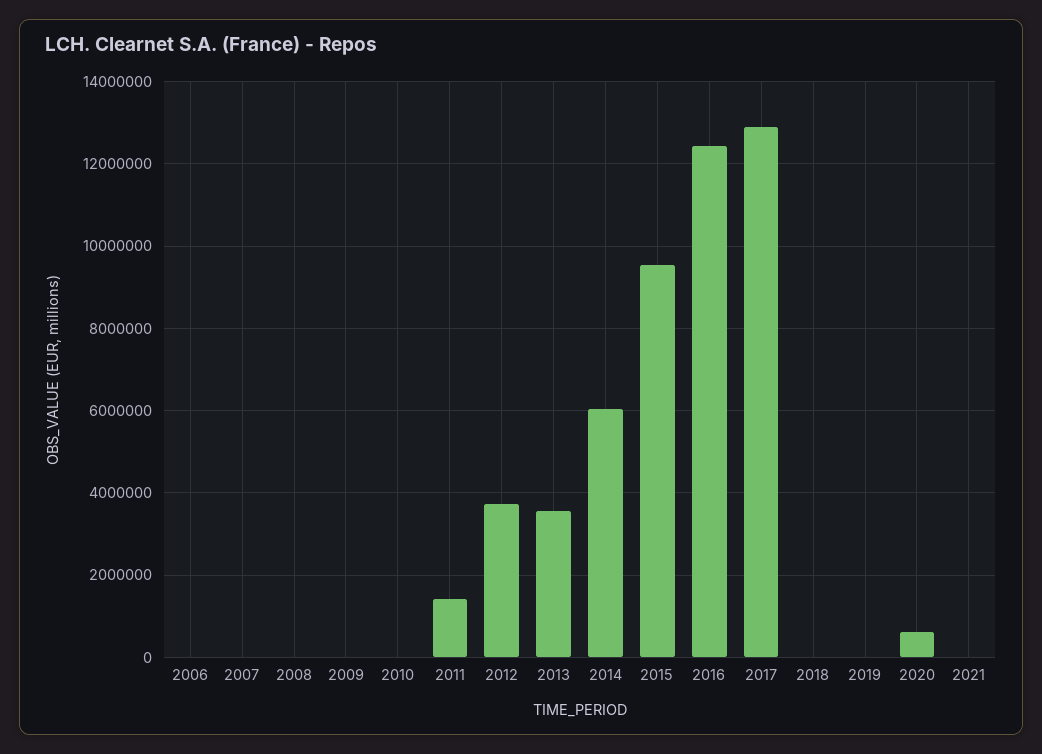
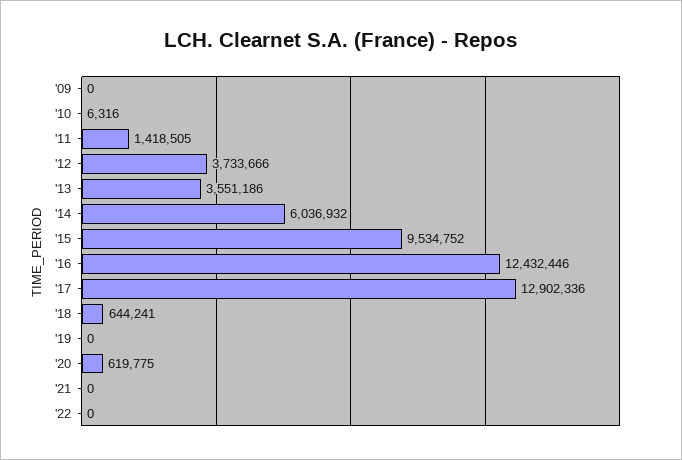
2006: 0 -> none
2007: 0 -> none
2008: 0 -> none
2018: 0 -> 644241
'22: none -> 0

